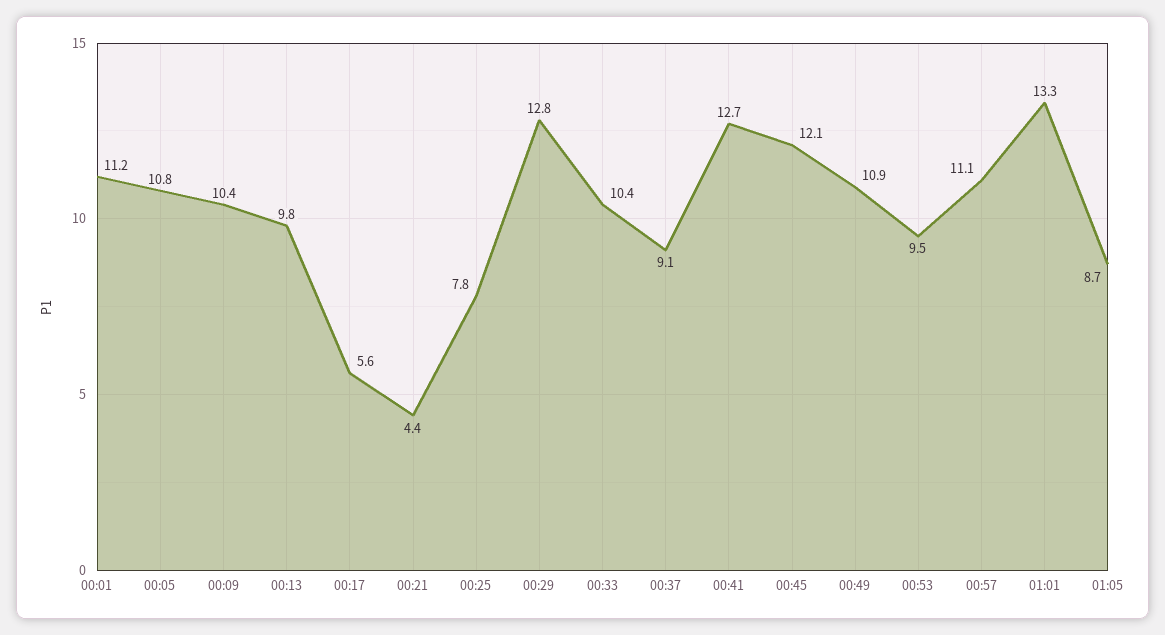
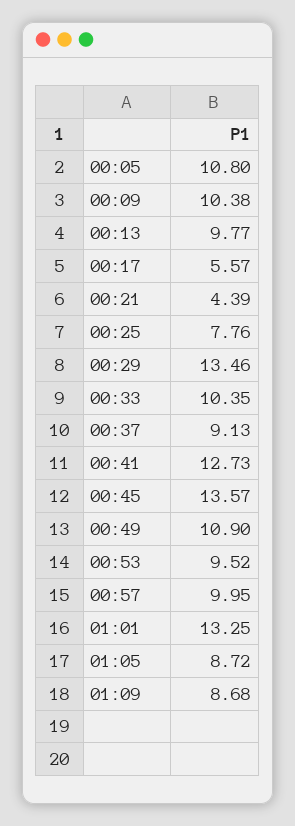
00:01: 11.2 -> none
00:29: 12.8 -> 13.46
00:45: 12.1 -> 13.57
00:57: 11.1 -> 9.95
01:09: none -> 8.68

